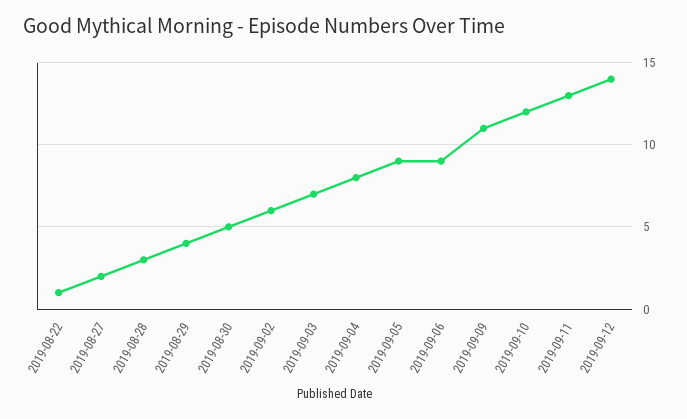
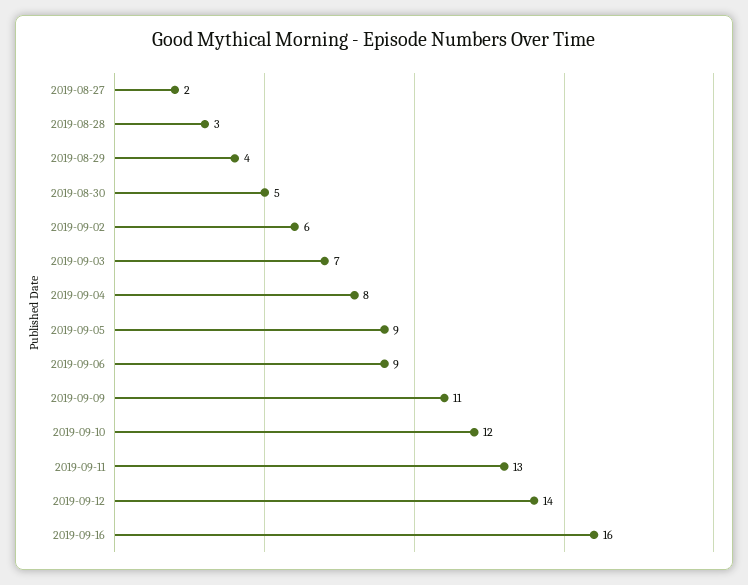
2019-08-22: 1 -> none
2019-09-16: none -> 16

